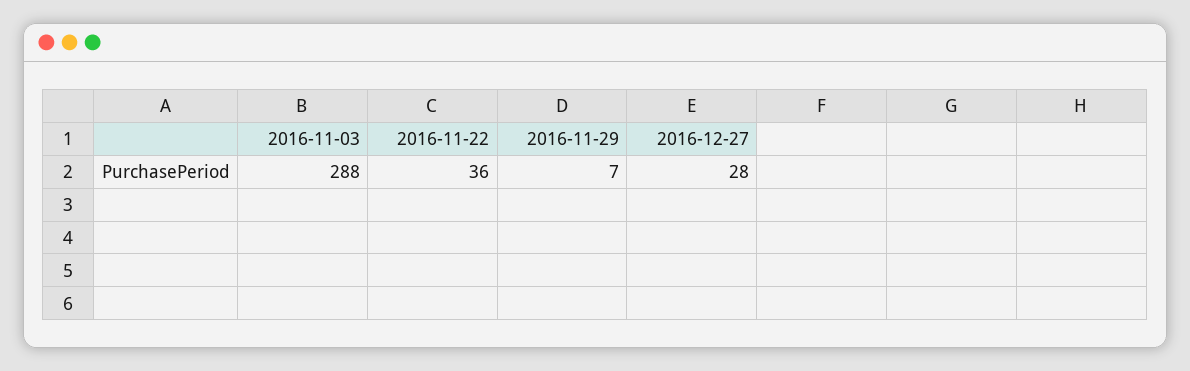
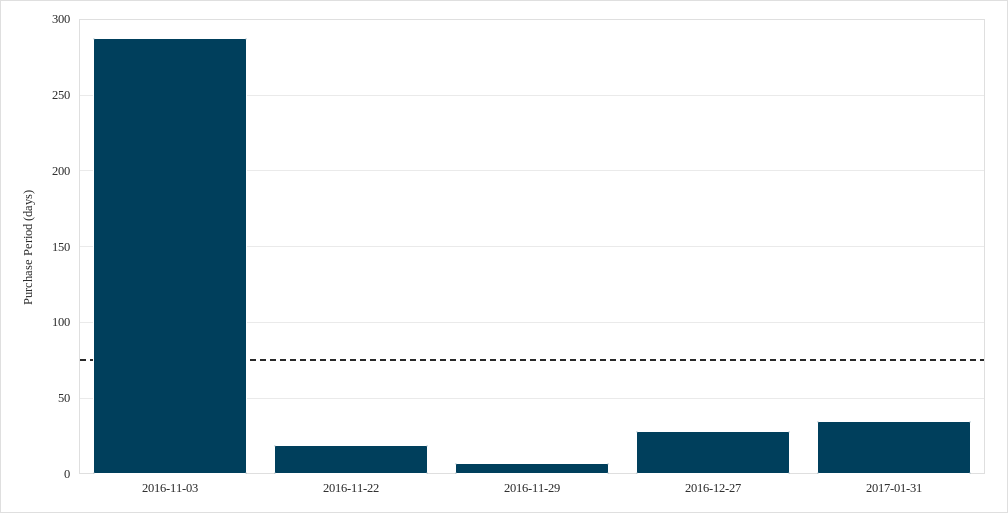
2016-11-22: 36 -> 20
2017-01-31: none -> 35

